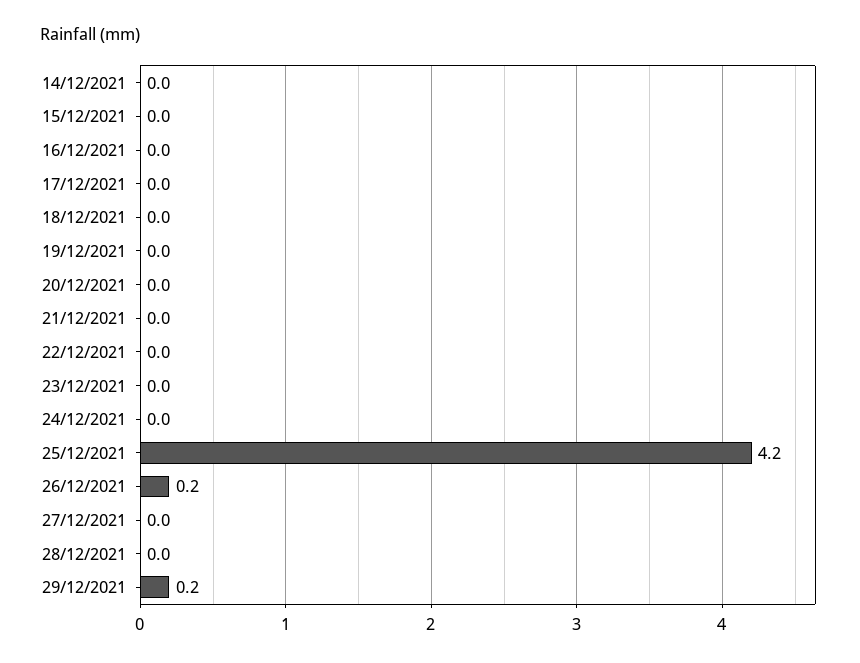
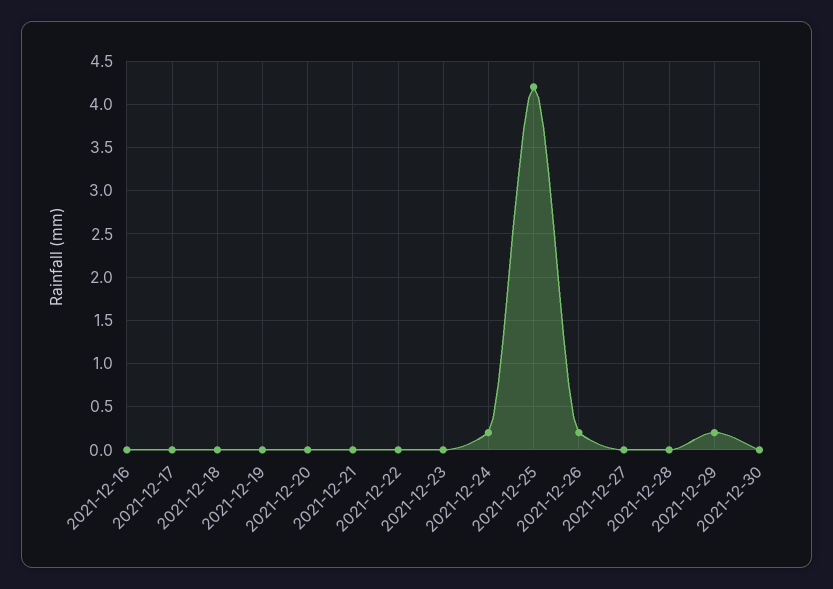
14/12/2021: 0 -> none
15/12/2021: 0 -> none
24/12/2021: 0 -> 0.2
2021-12-30: none -> 0

